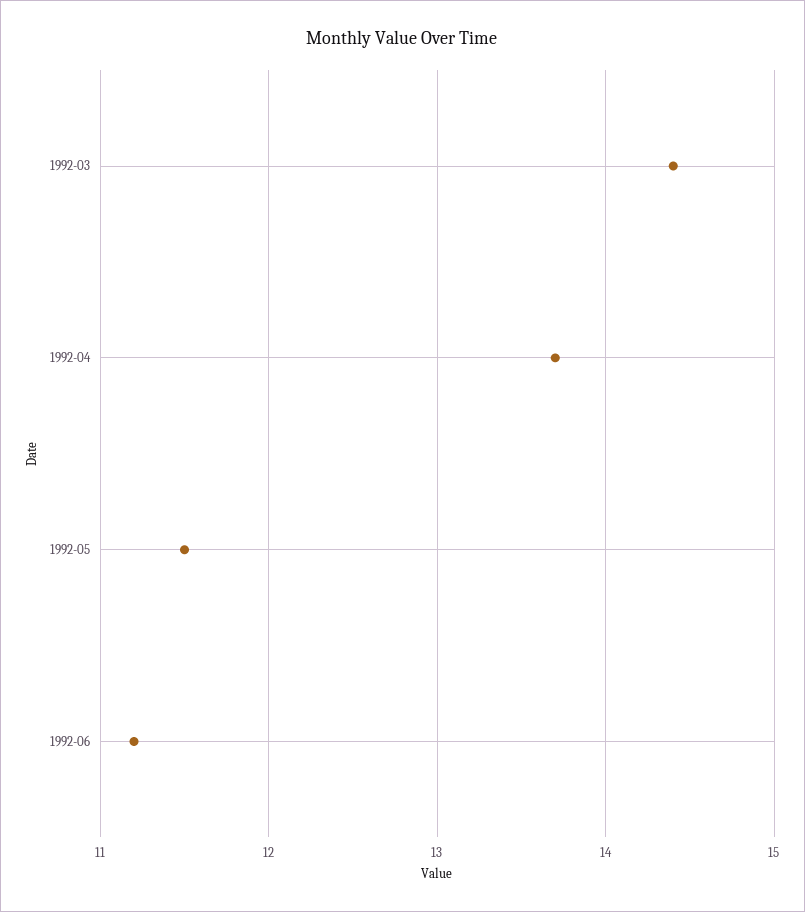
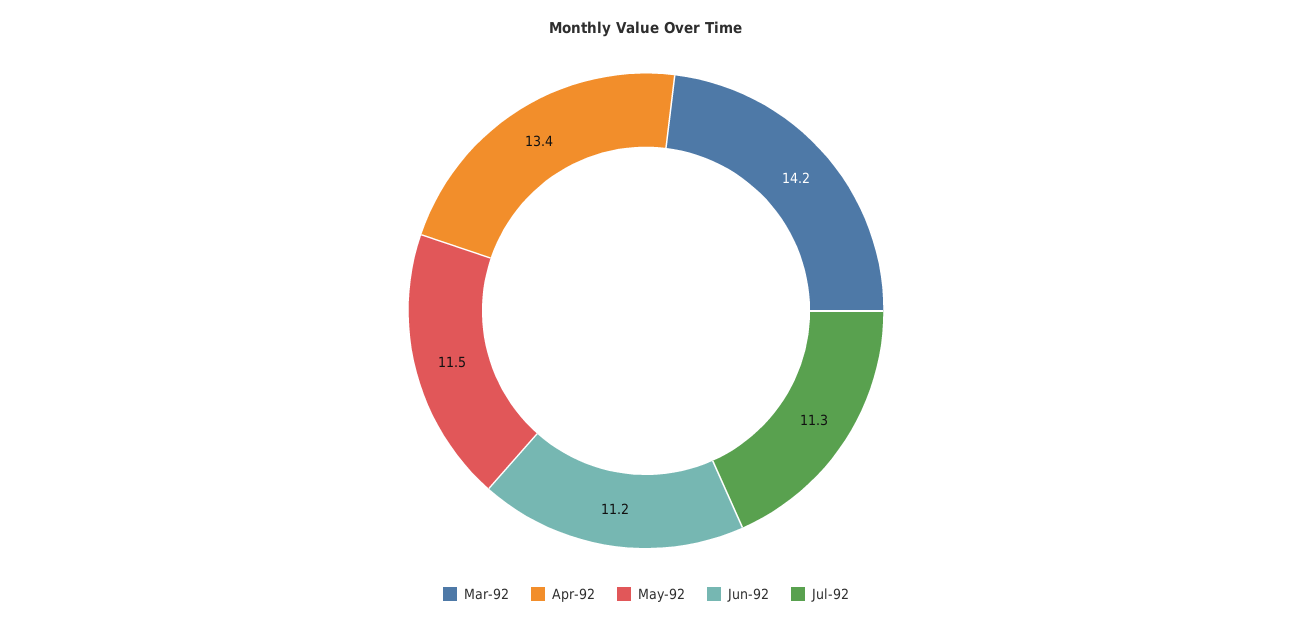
1992-03: 14.4 -> 14.2
1992-04: 13.7 -> 13.4
Jul-92: none -> 11.3

